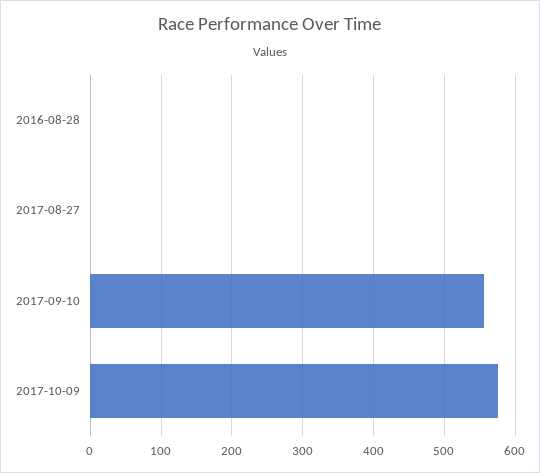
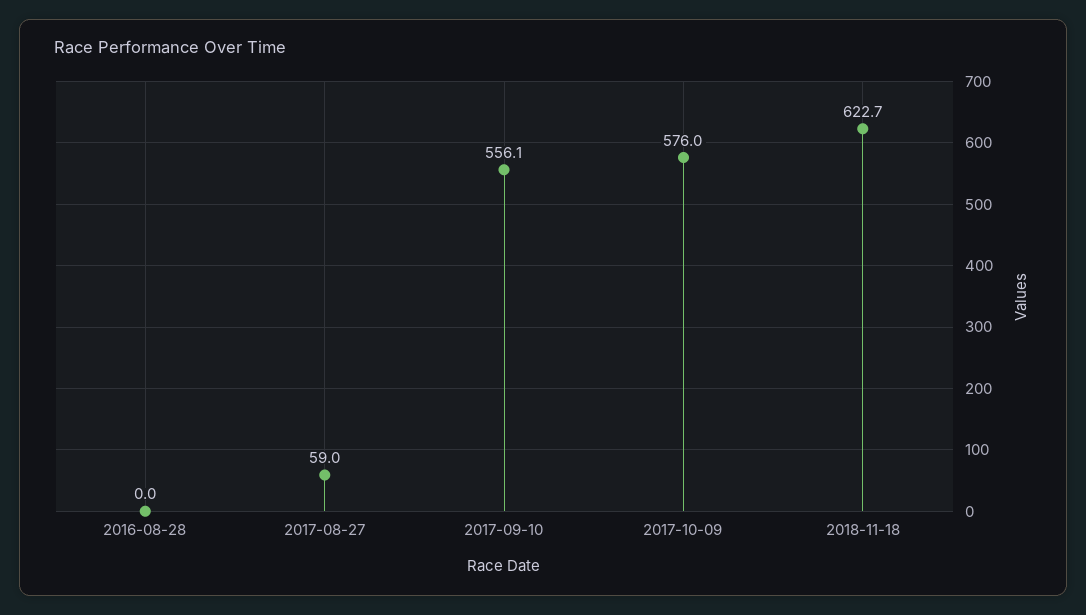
2017-08-27: 0 -> 59
2018-11-18: none -> 622.7

